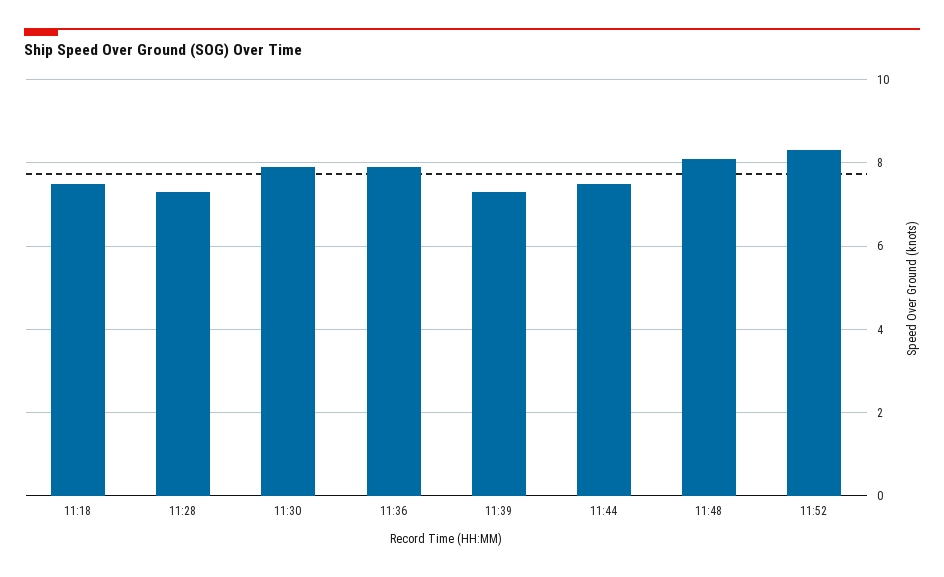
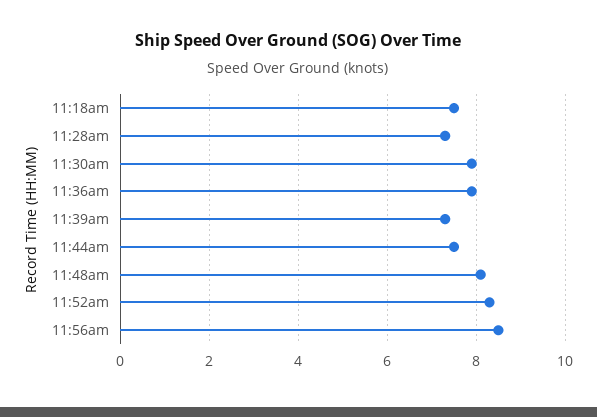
11:56am: none -> 8.5

